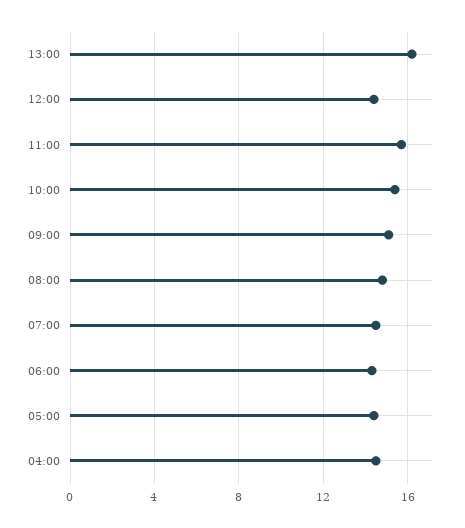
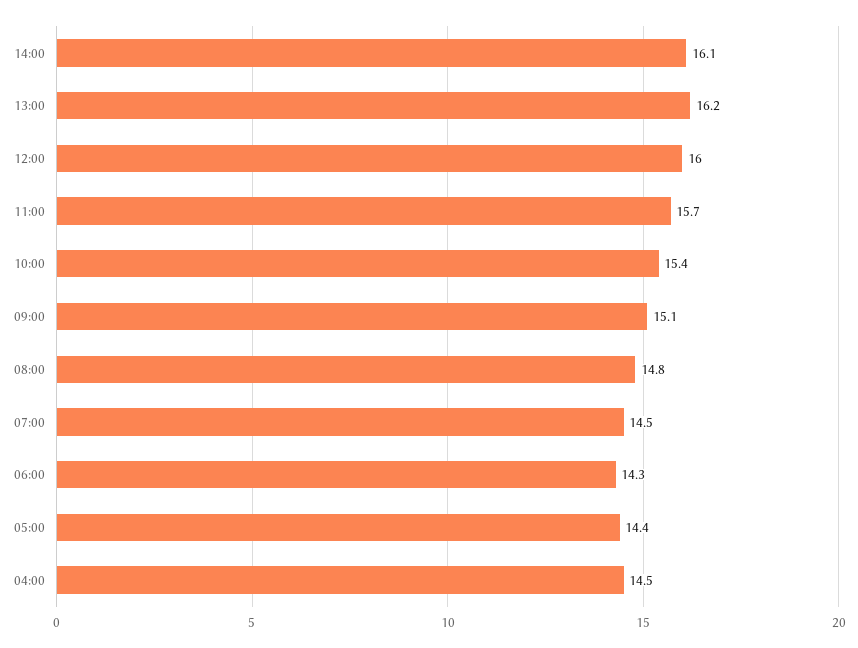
12:00: 14.5 -> 16
14:00: none -> 16.1

